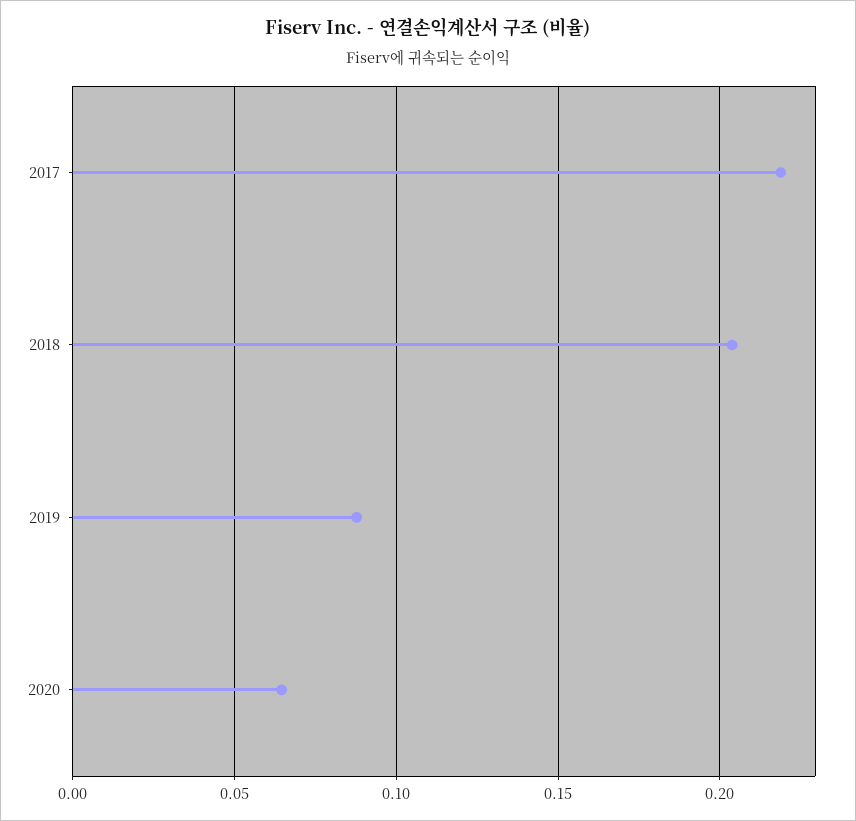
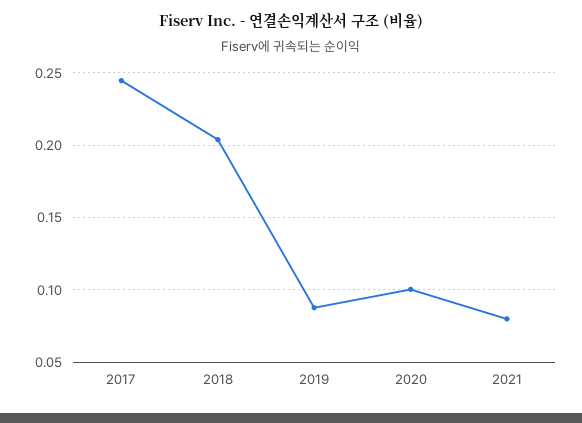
2017: 0.22 -> 0.245
2020: 0.065 -> 0.1
2021: none -> 0.08

